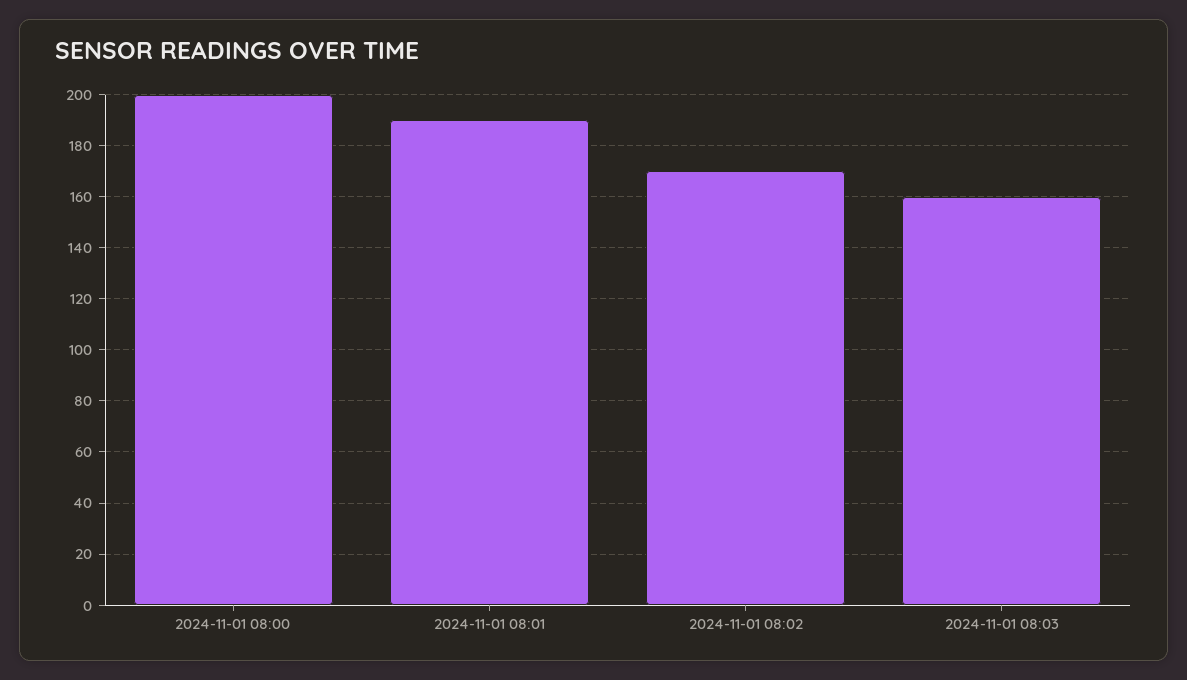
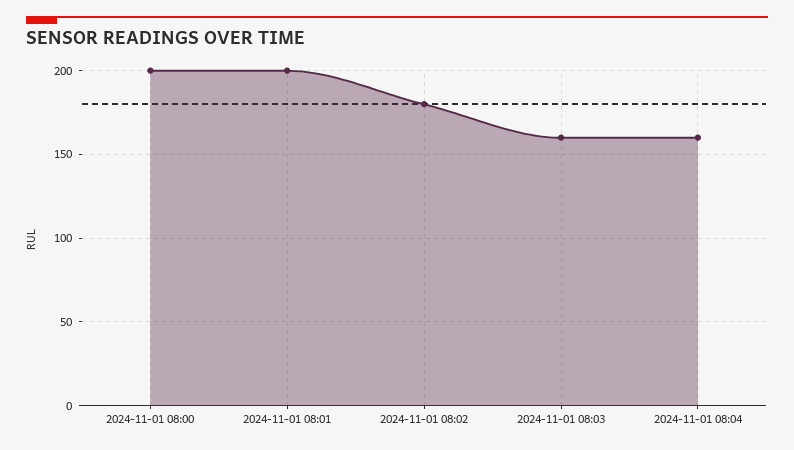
2024-11-01 08:01: 190 -> 200
2024-11-01 08:02: 170 -> 180
2024-11-01 08:04: none -> 160

